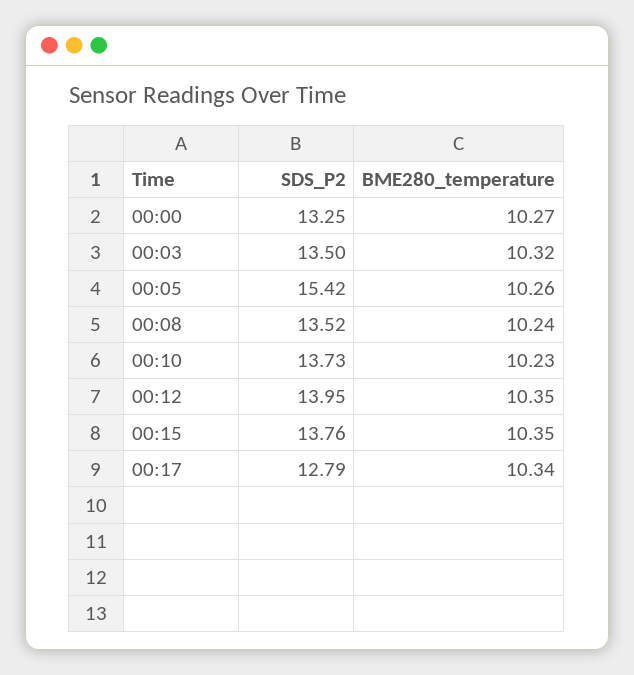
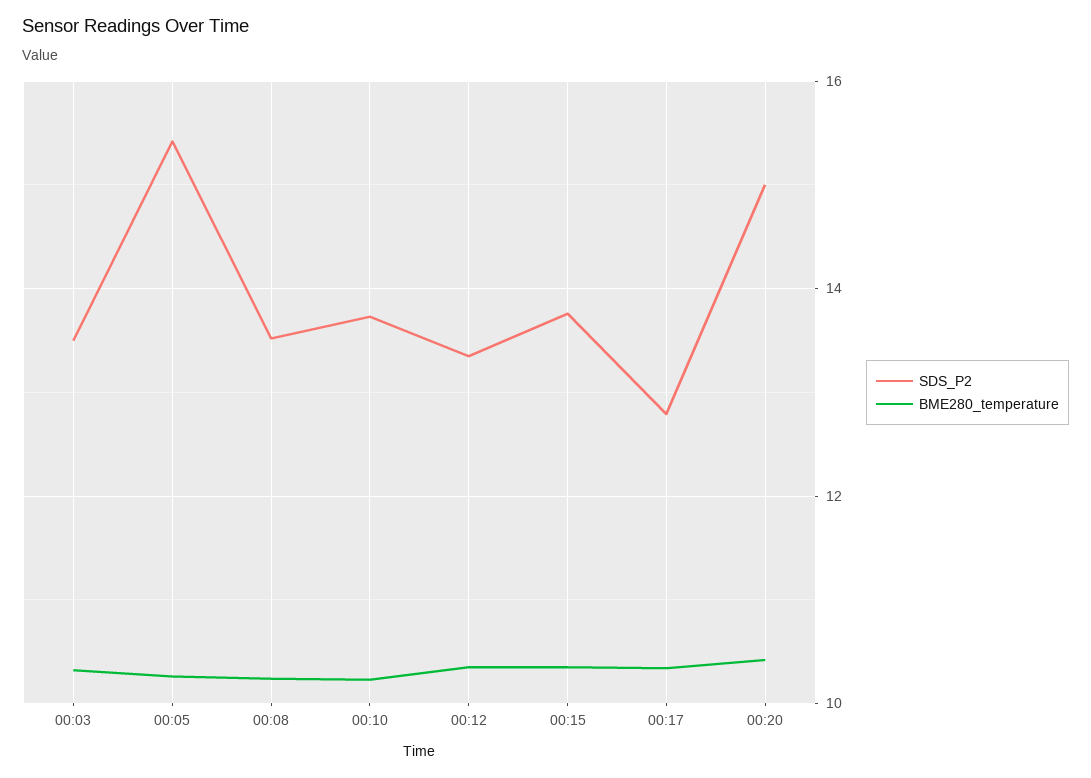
SDS_P2, 00:00: 13.25 -> none
BME280_temperature, 00:00: 10.27 -> none
SDS_P2, 00:12: 13.95 -> 13.4
SDS_P2, 00:20: none -> 15
BME280_temperature, 00:20: none -> 10.4

